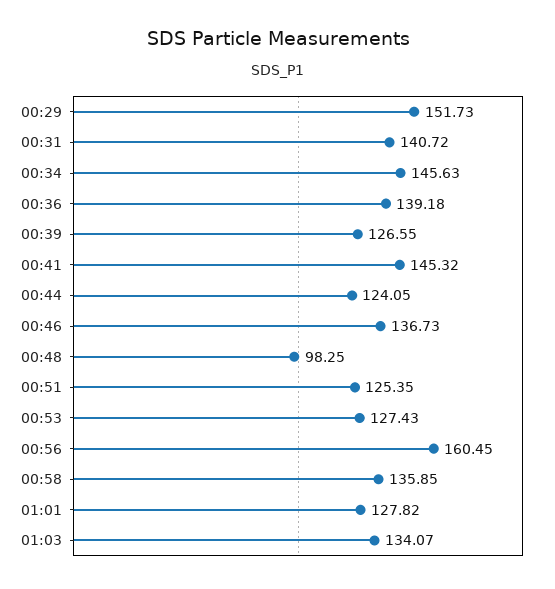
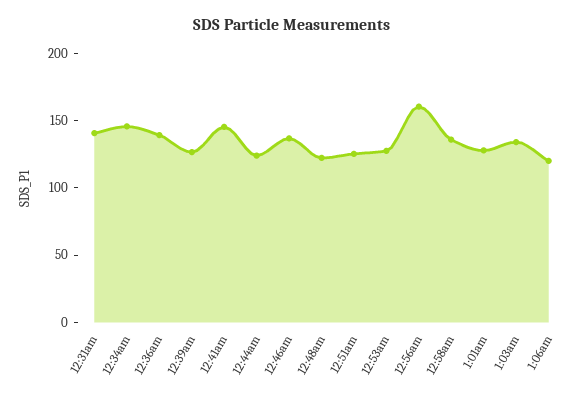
00:29: 151.73 -> none
00:48: 98.25 -> 120
1:06am: none -> 120

